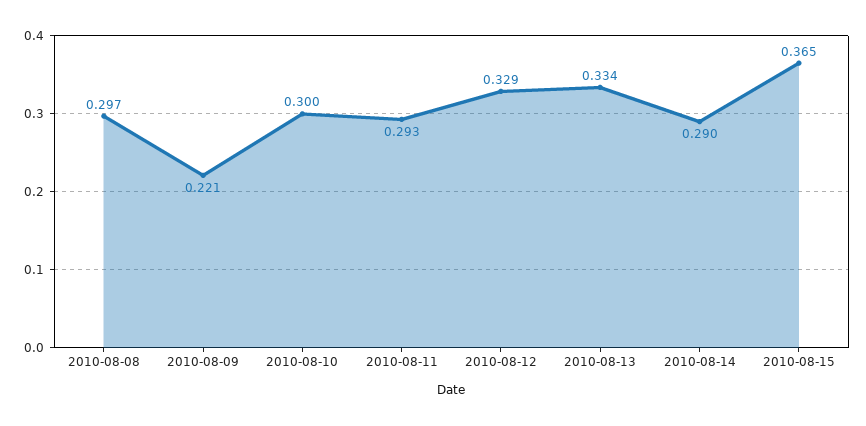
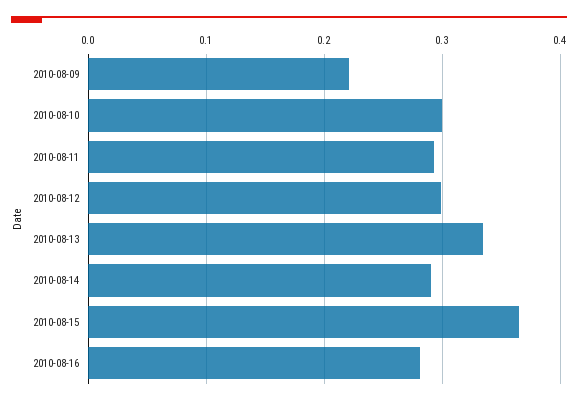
2010-08-08: 0.297 -> none
2010-08-12: 0.329 -> 0.3
2010-08-16: none -> 0.28

